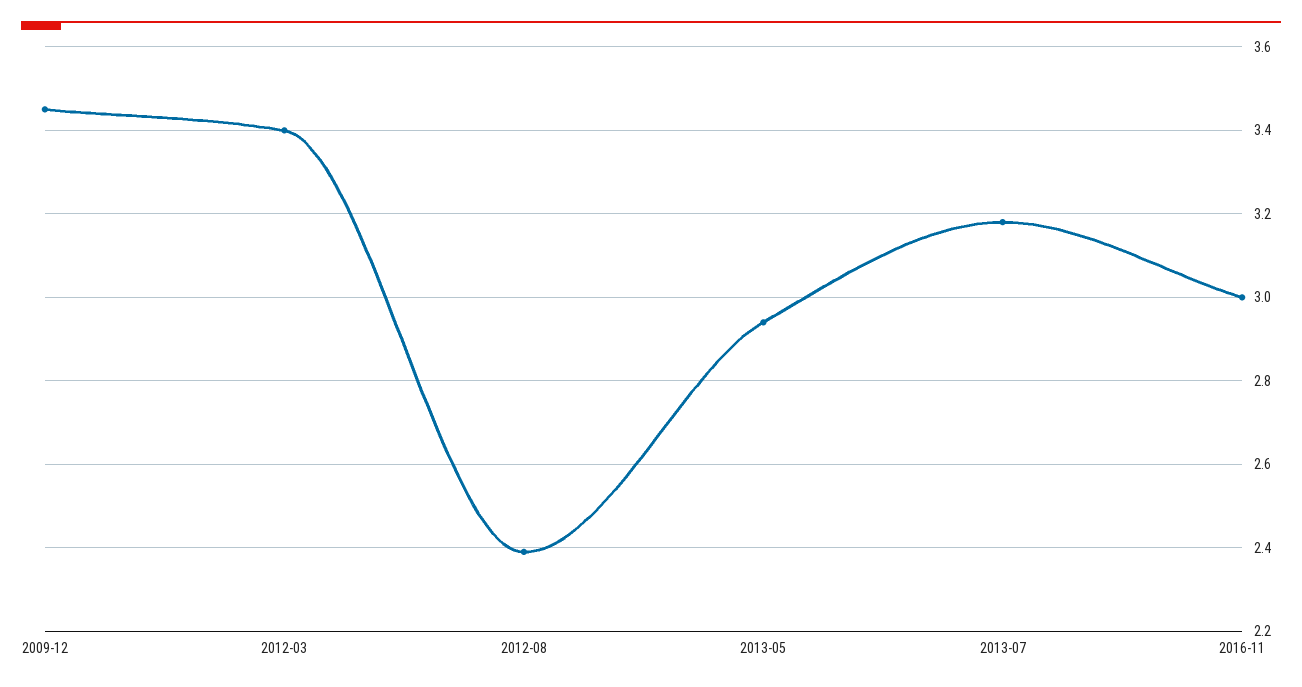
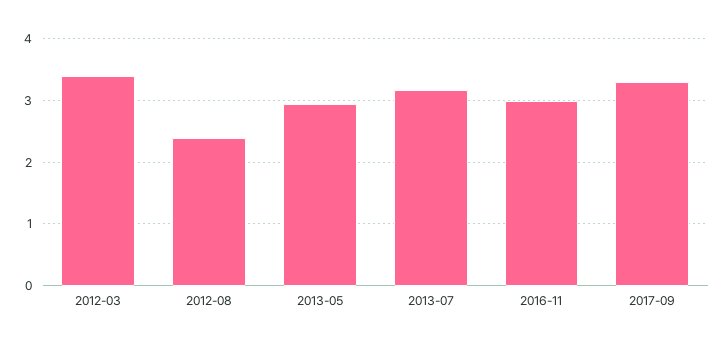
2009-12: 3.45 -> none
2017-09: none -> 3.3

